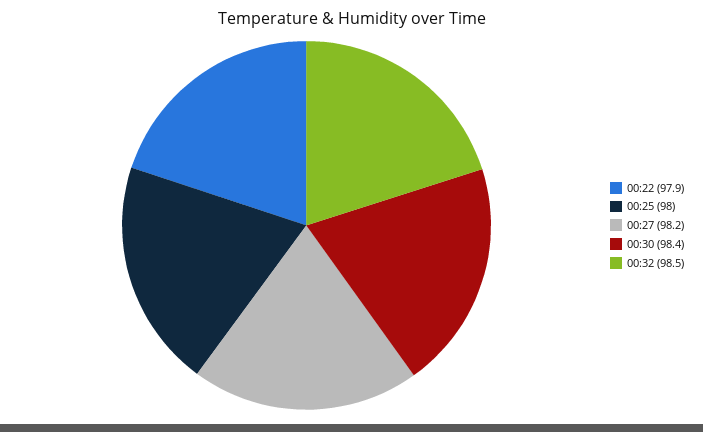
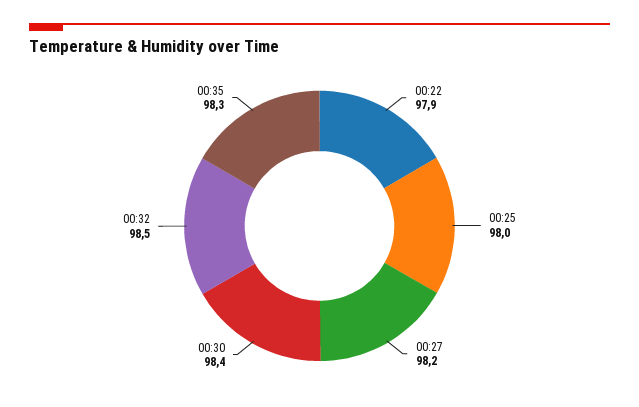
00:35: none -> 98.3

